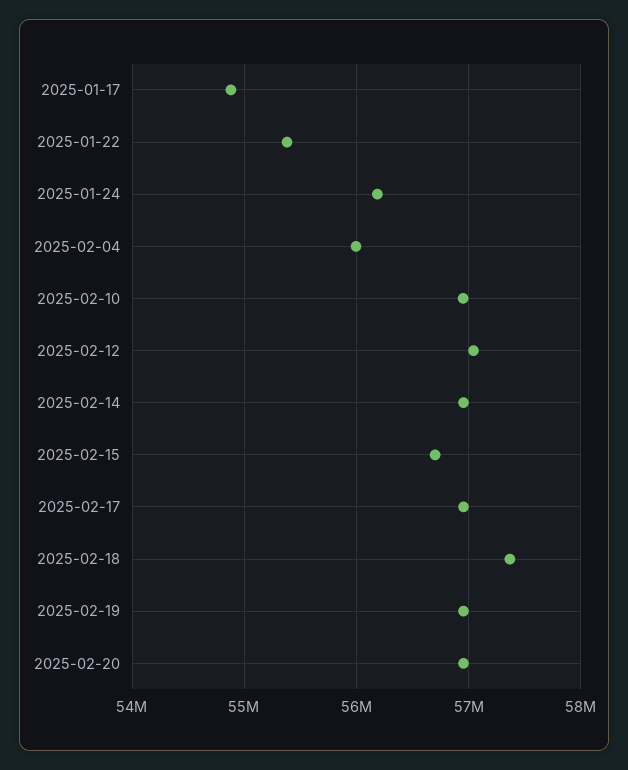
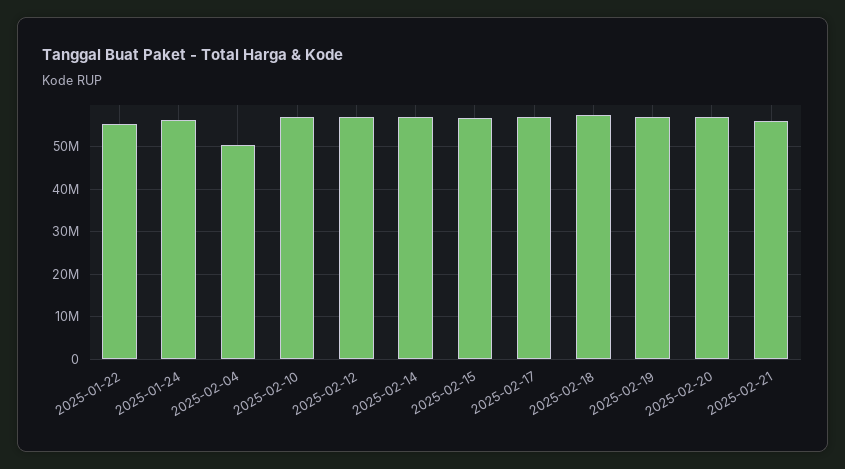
2025-01-17: 54900000 -> none
2025-02-04: 56000000 -> 50000000
2025-02-21: none -> 56000000

